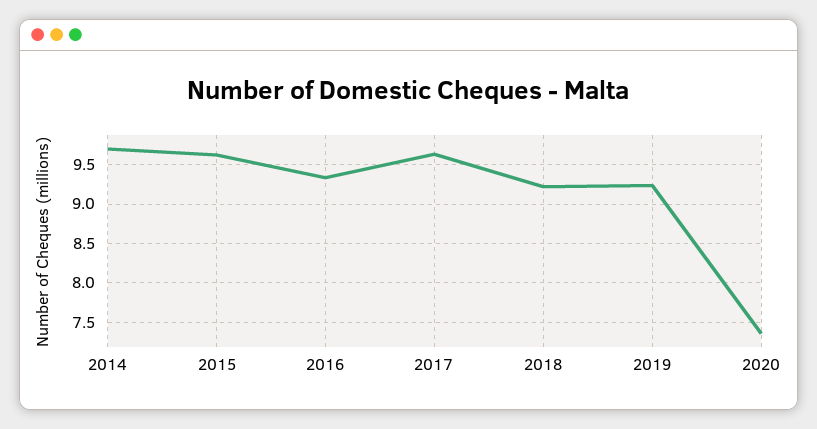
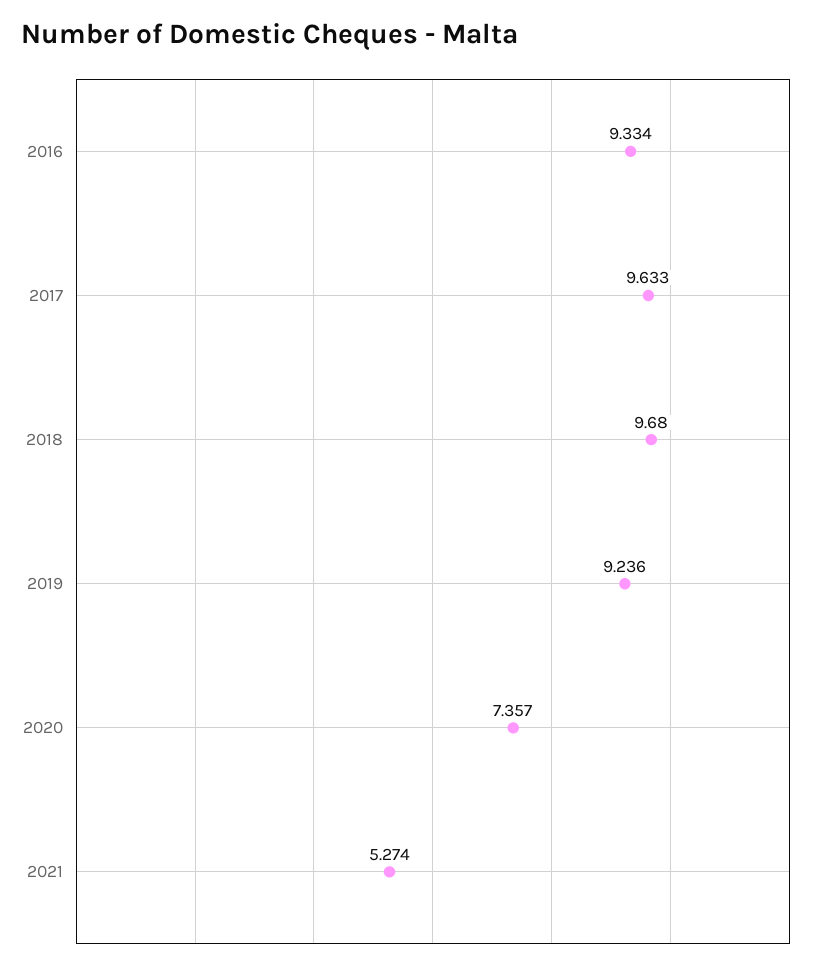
2014: 9.7 -> none
2015: 9.6 -> none
2018: 9.2 -> 9.68
2021: none -> 5.274

